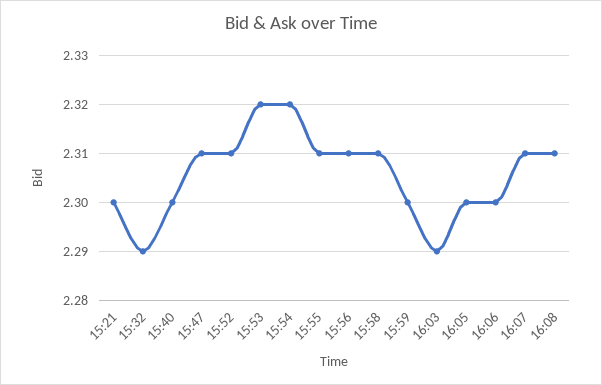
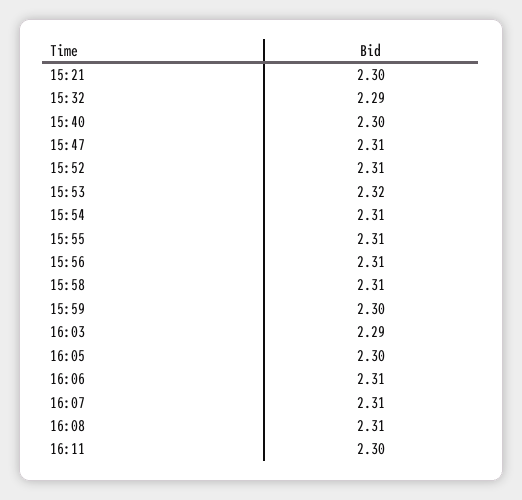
15:54: 2.32 -> 2.31
16:06: 2.3 -> 2.31
16:11: none -> 2.3

